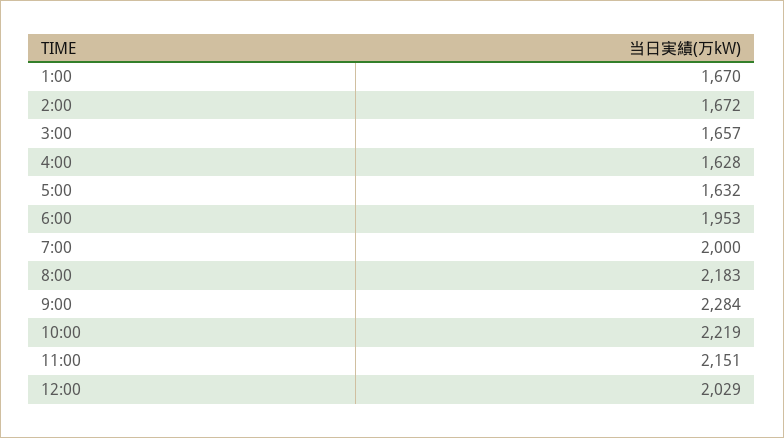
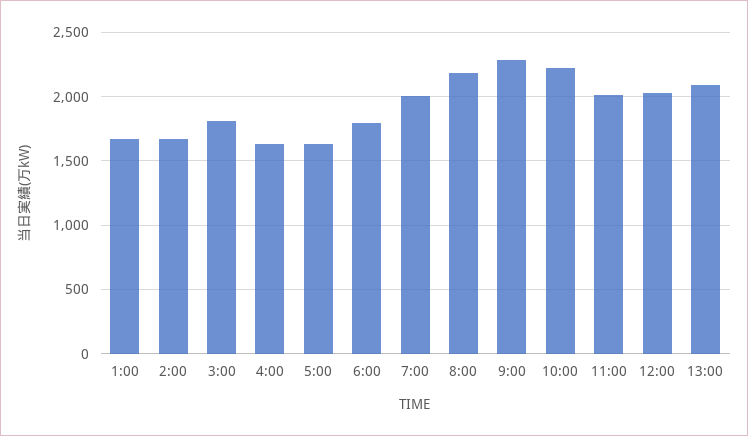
3:00: 1657 -> 1800
6:00: 1953 -> 1800
11:00: 2151 -> 2000
13:00: none -> 2100

